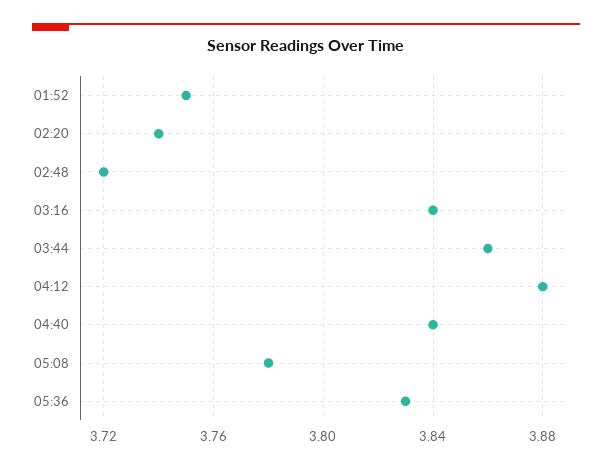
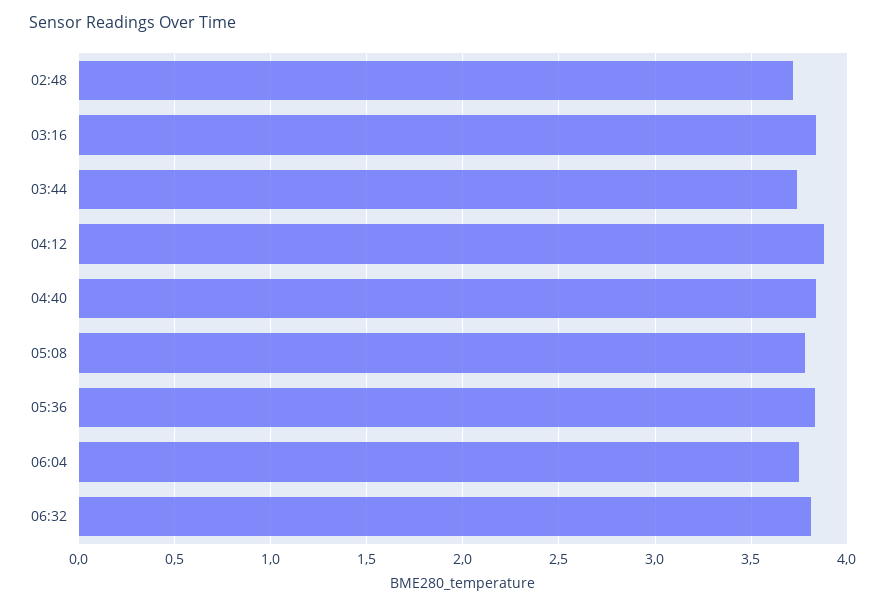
01:52: 3.75 -> none
02:20: 3.74 -> none
03:44: 3.86 -> 3.75
06:04: none -> 3.75
06:32: none -> 3.8

